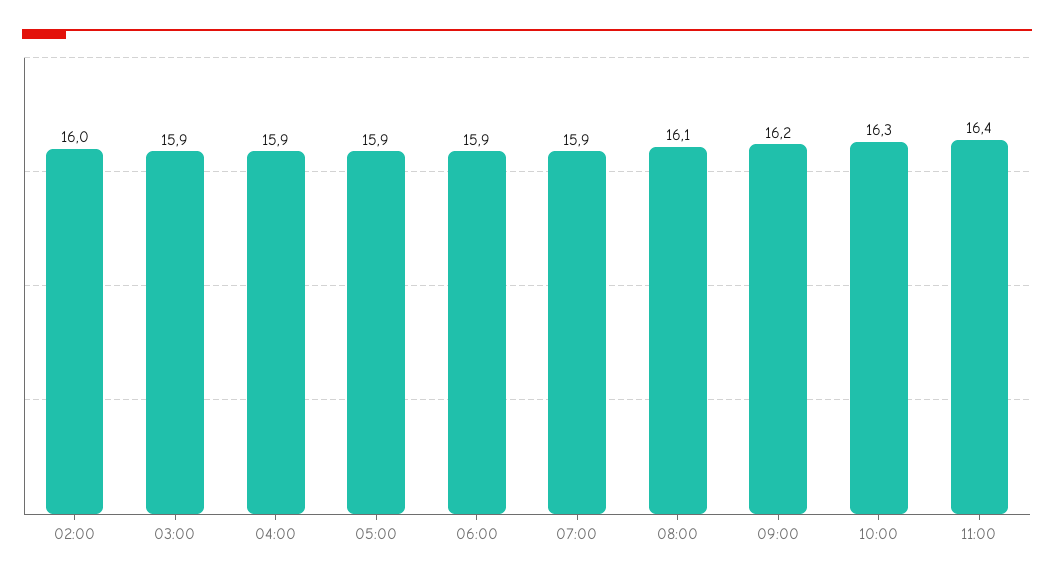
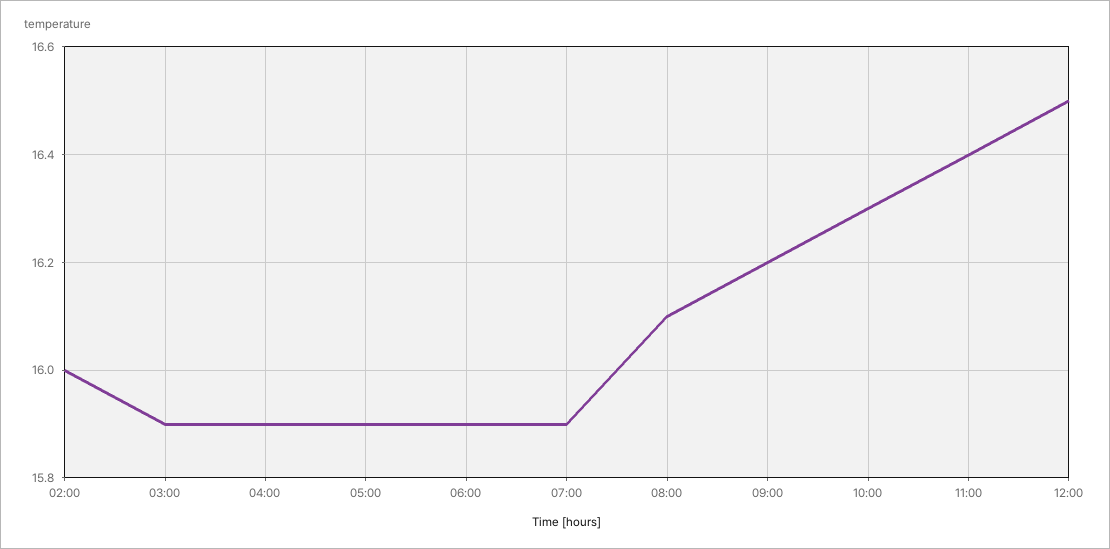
12:00: none -> 16.5

